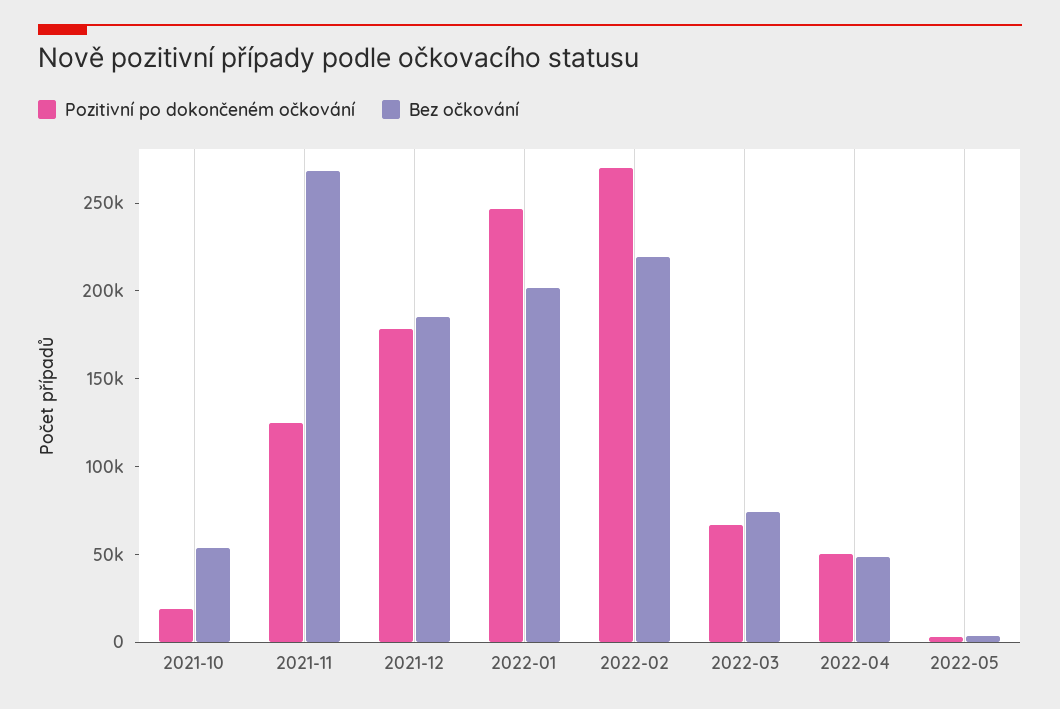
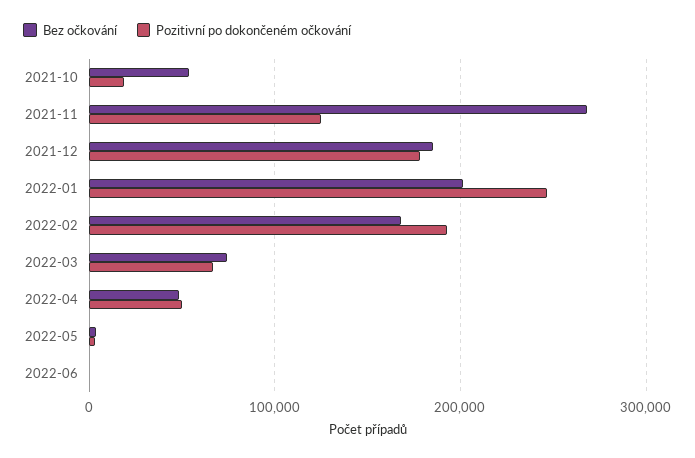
Pozitivní po dokončeném očkování, 2022-02: 270000 -> 190000
Bez očkování, 2022-02: 220000 -> 170000
Bez očkování, 2022-06: none -> 0
Pozitivní po dokončeném očkování, 2022-06: none -> 0

